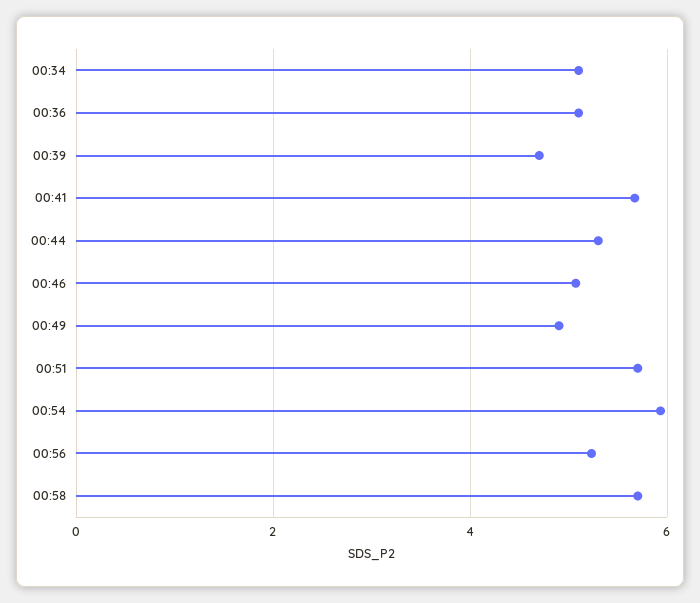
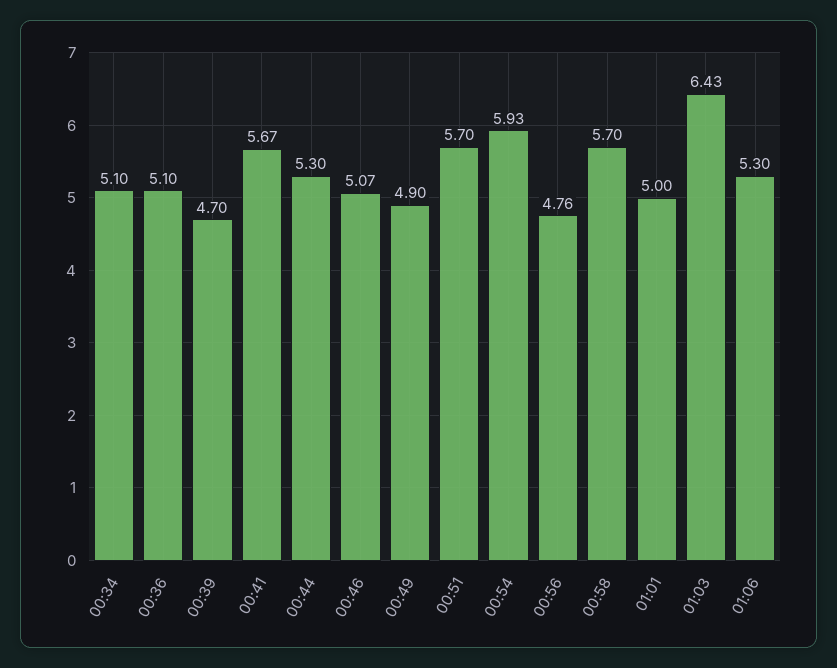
00:56: 5.2 -> 4.76
01:01: none -> 5
01:03: none -> 6.43
01:06: none -> 5.3

